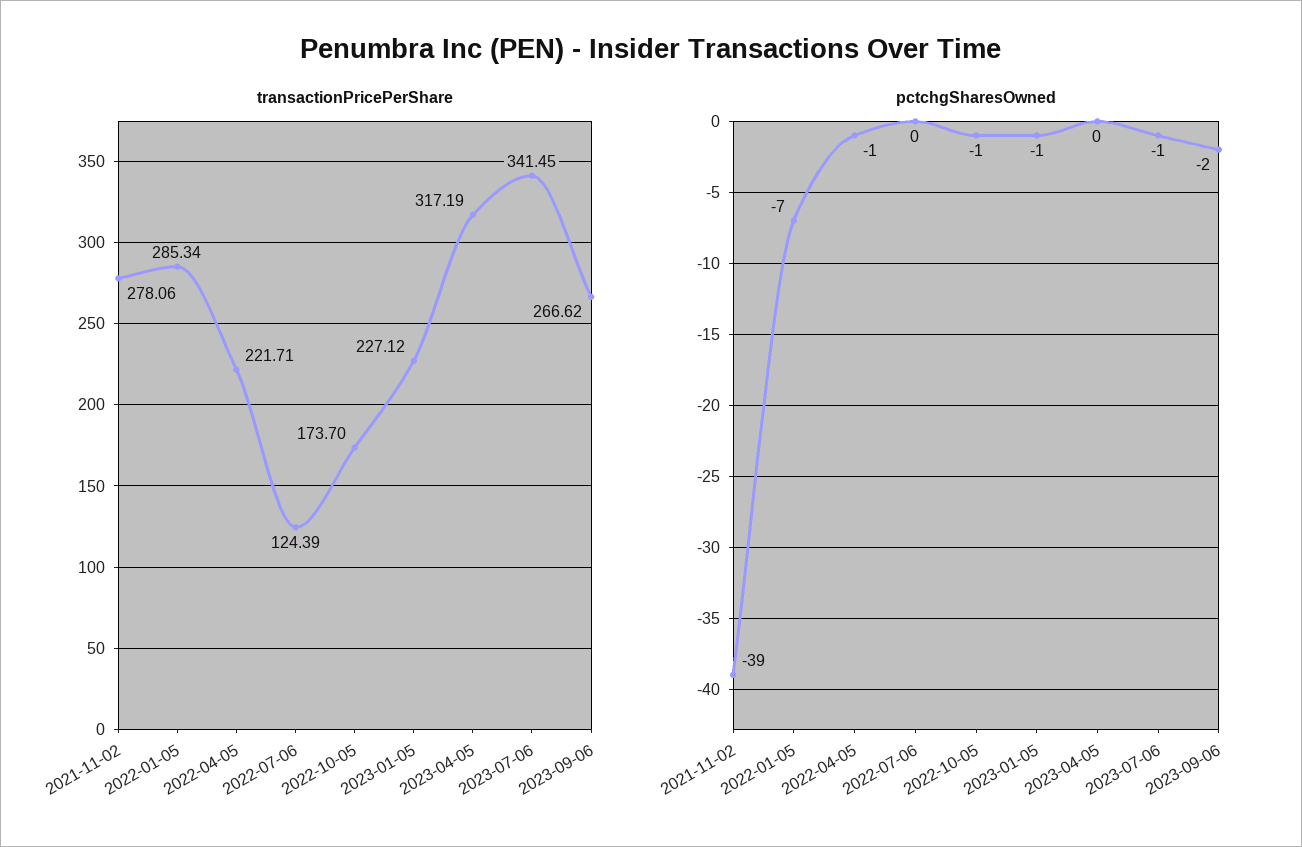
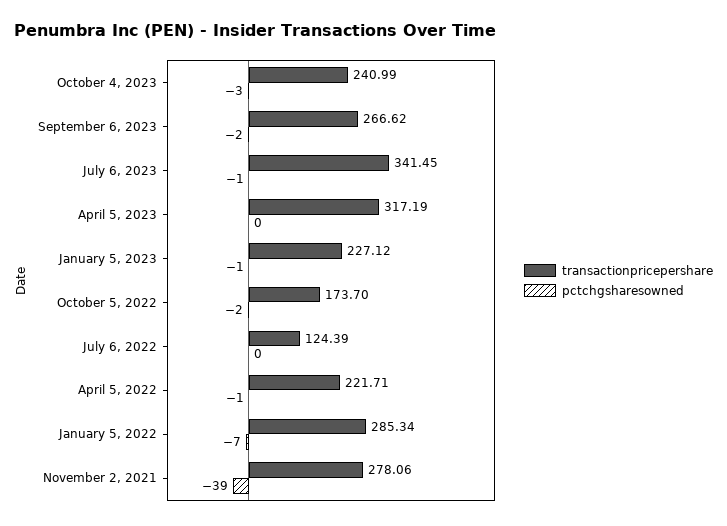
pctchgSharesOwned, 2022-10-05: -1 -> -2
transactionPricePerShare, October 4, 2023: none -> 240.99
pctchgSharesOwned, October 4, 2023: none -> -3

